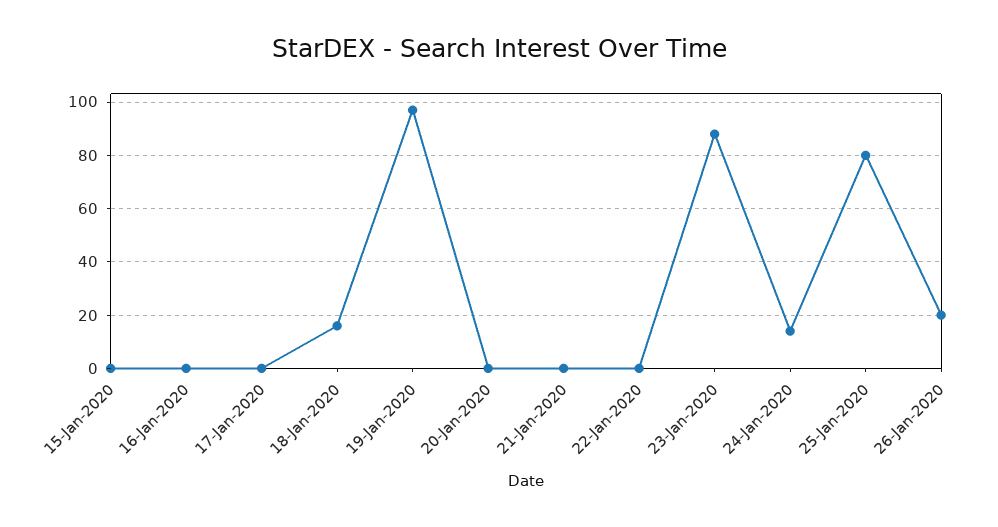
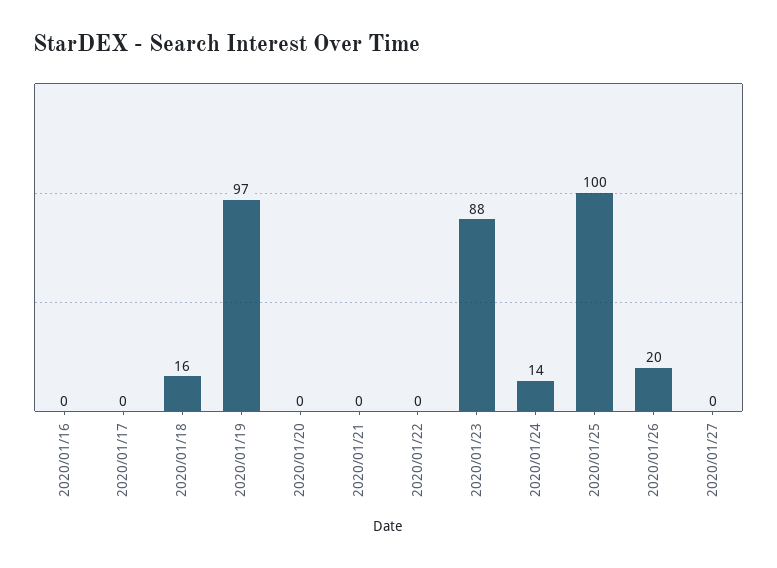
15-Jan-2020: 0 -> none
25-Jan-2020: 80 -> 100
2020/01/27: none -> 0

